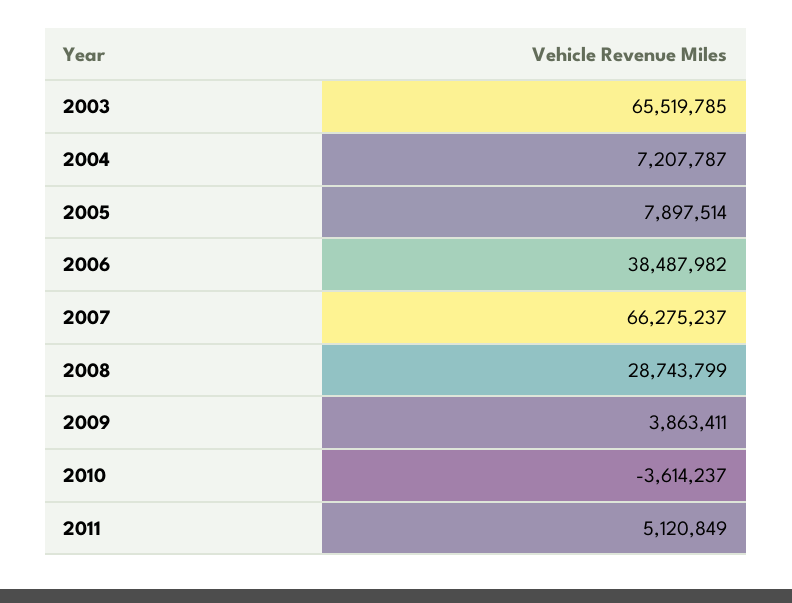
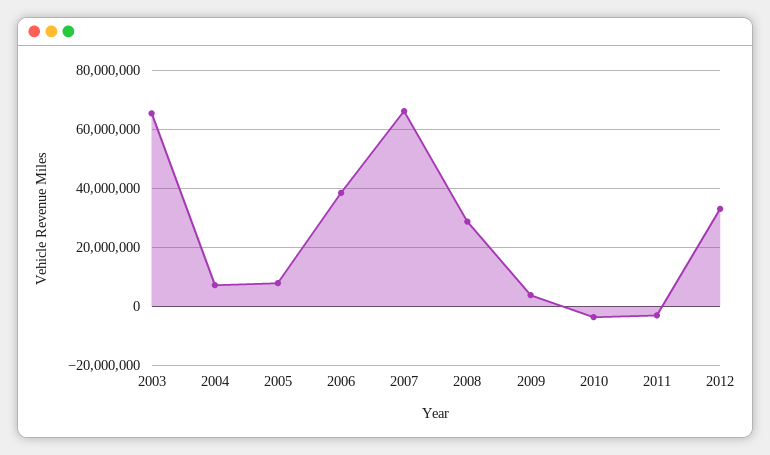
2011: 5120849 -> -2500000
2012: none -> 32500000

